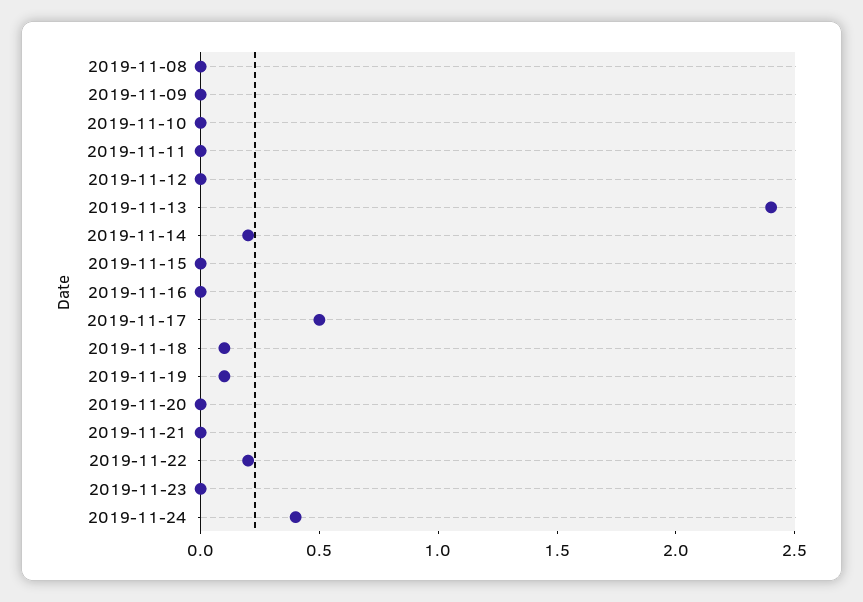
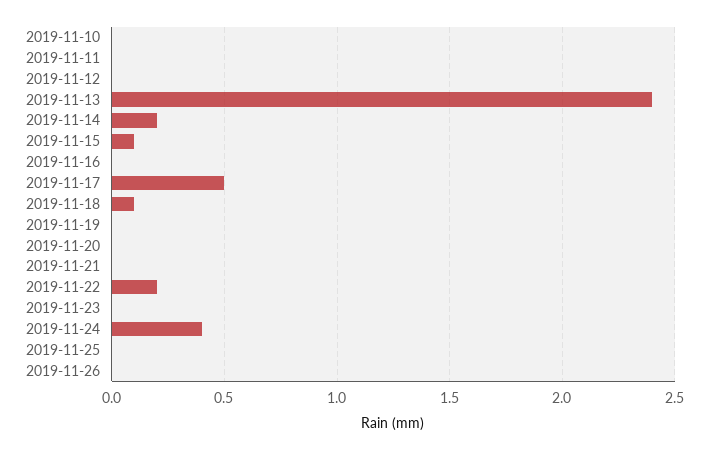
2019-11-08: 0 -> none
2019-11-09: 0 -> none
2019-11-15: 0 -> 0.1
2019-11-19: 0.1 -> 0
2019-11-25: none -> 0
2019-11-26: none -> 0

